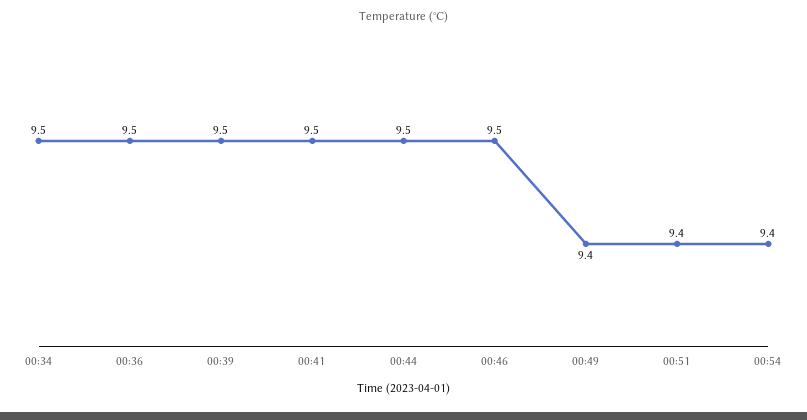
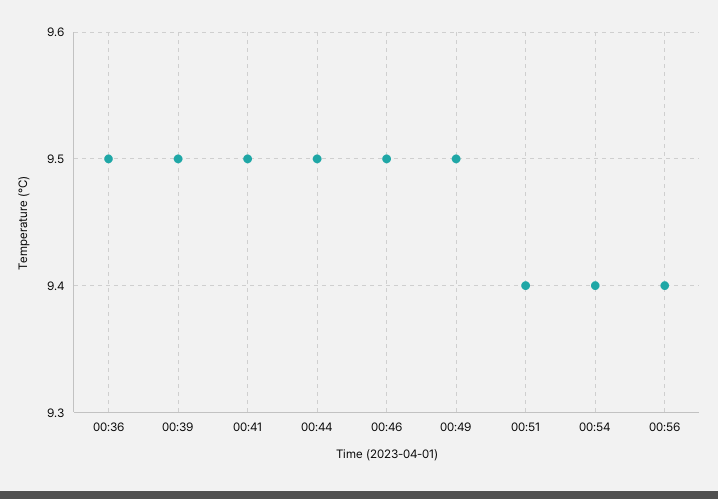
00:34: 9.5 -> none
00:49: 9.4 -> 9.5
00:56: none -> 9.4

